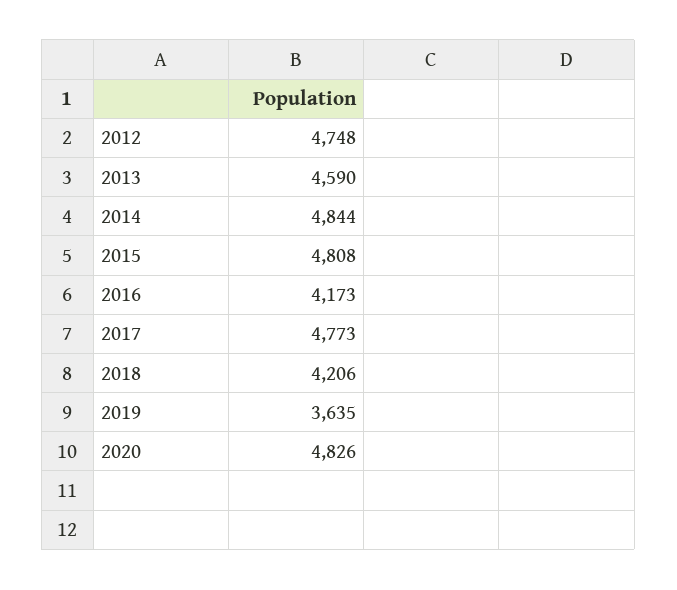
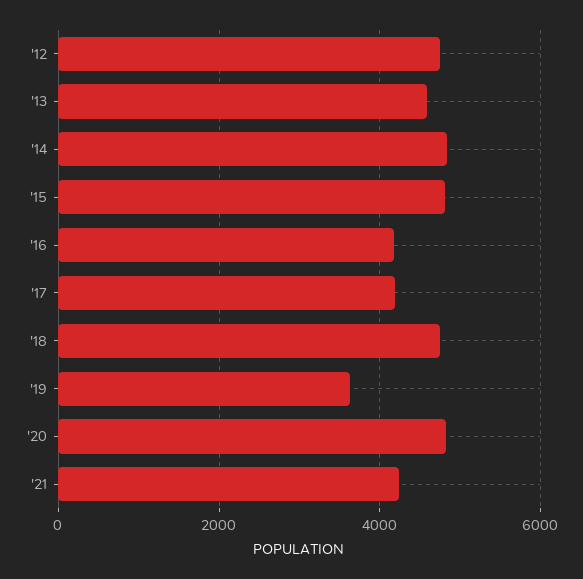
2017: 4773 -> 4200
2018: 4206 -> 4800
'21: none -> 4200

